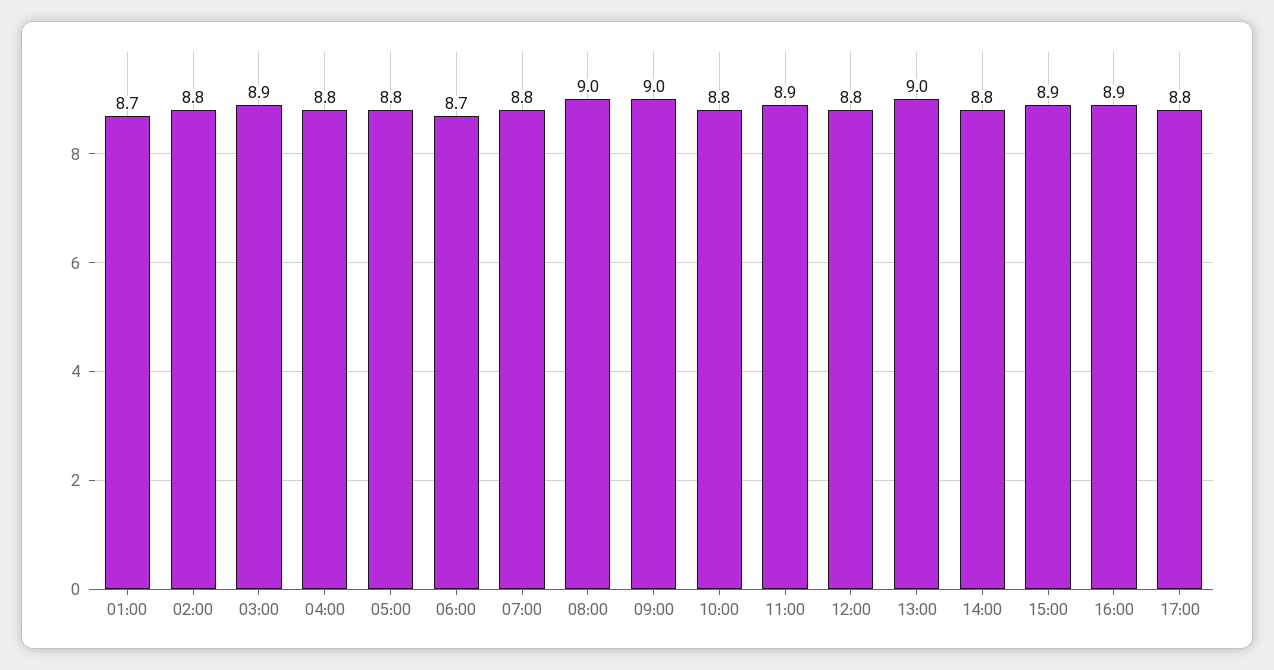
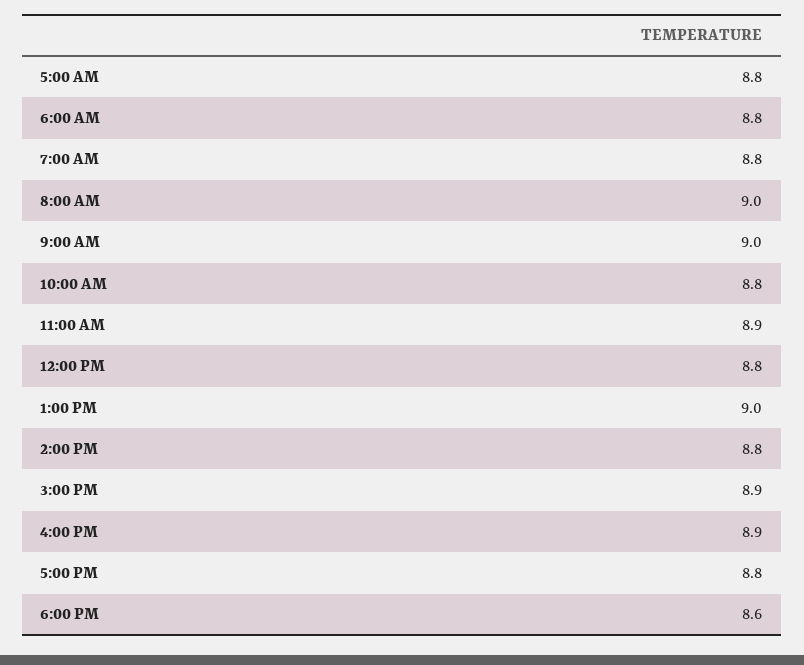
01:00: 8.7 -> none
02:00: 8.8 -> none
03:00: 8.9 -> none
04:00: 8.8 -> none
06:00: 8.7 -> 8.8
6:00 PM: none -> 8.6

